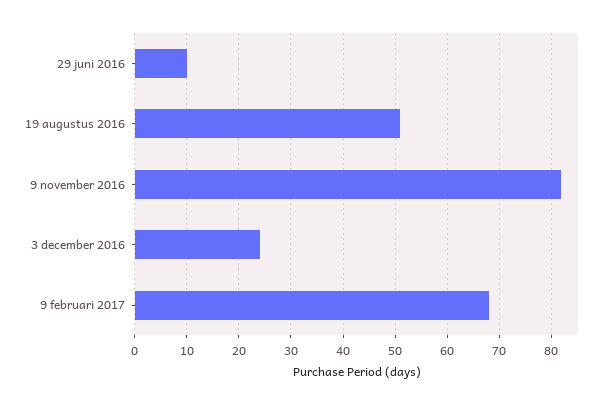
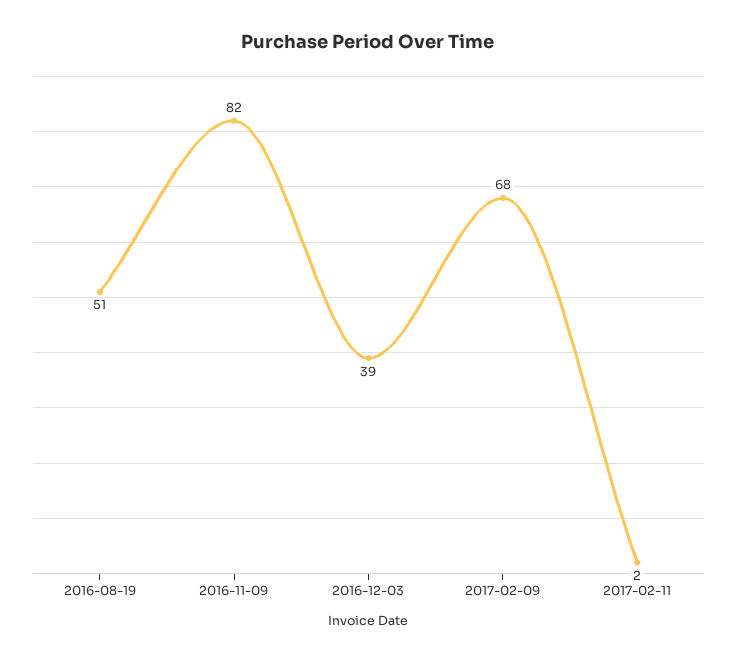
29 juni 2016: 10 -> none
3 december 2016: 25 -> 39
2017-02-11: none -> 2

